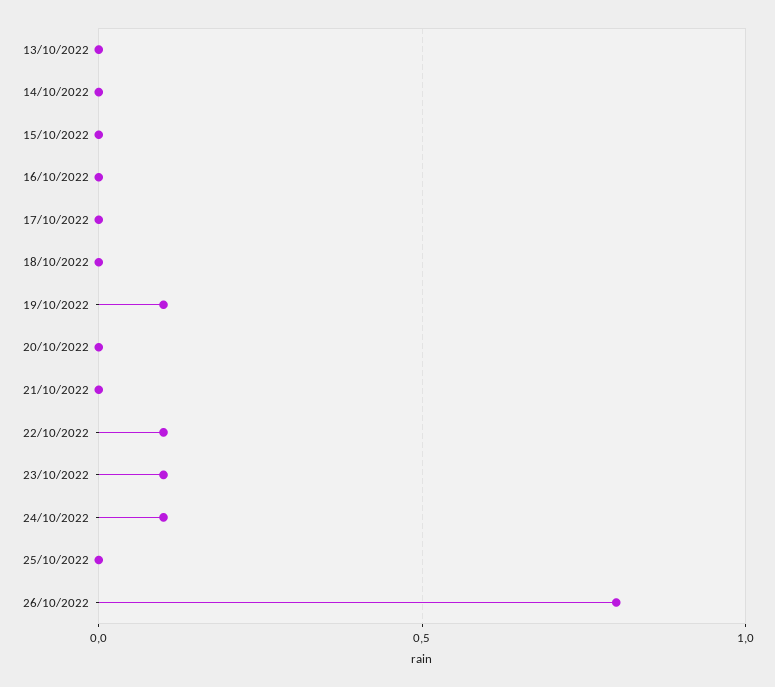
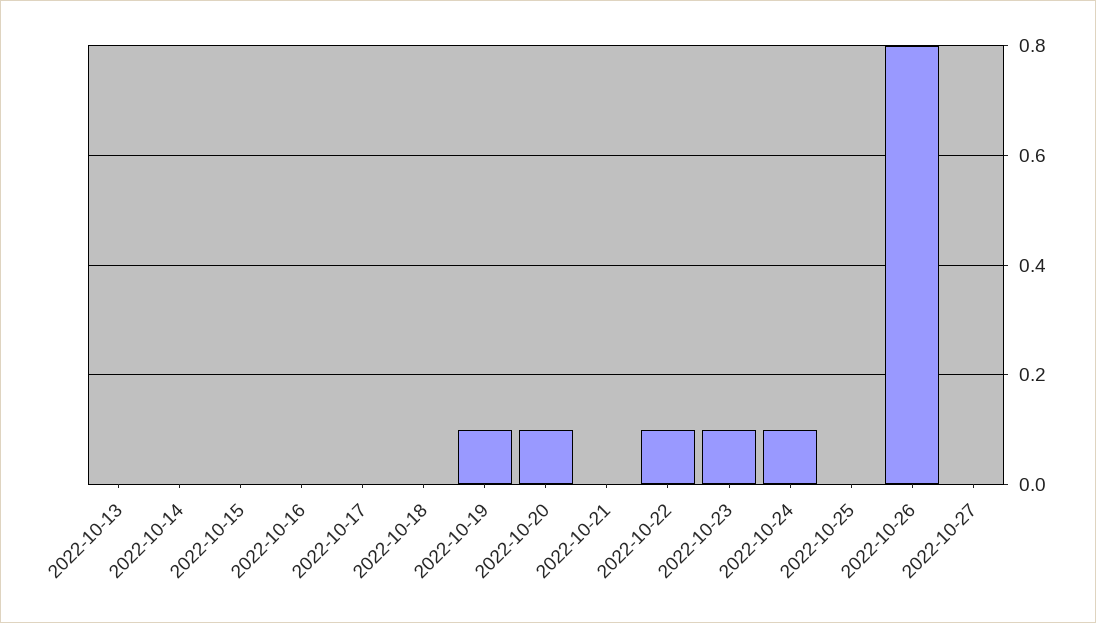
20/10/2022: 0 -> 0.1
2022-10-27: none -> 0

